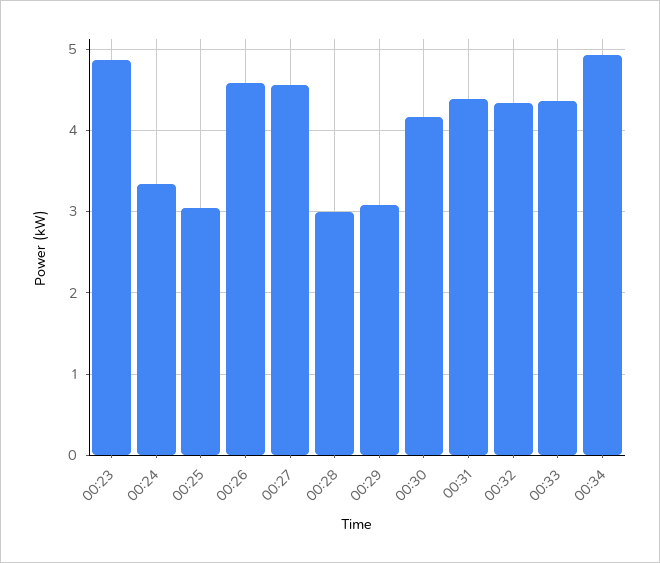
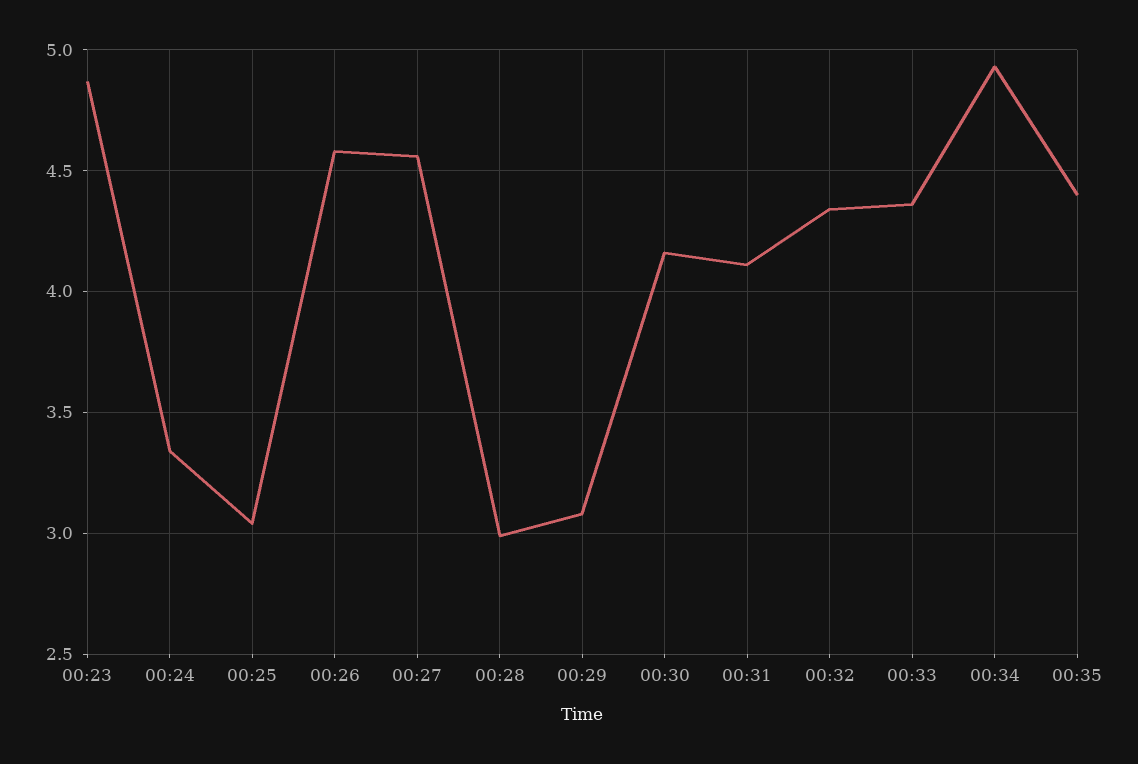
00:31: 4.4 -> 4.1
00:35: none -> 4.4

